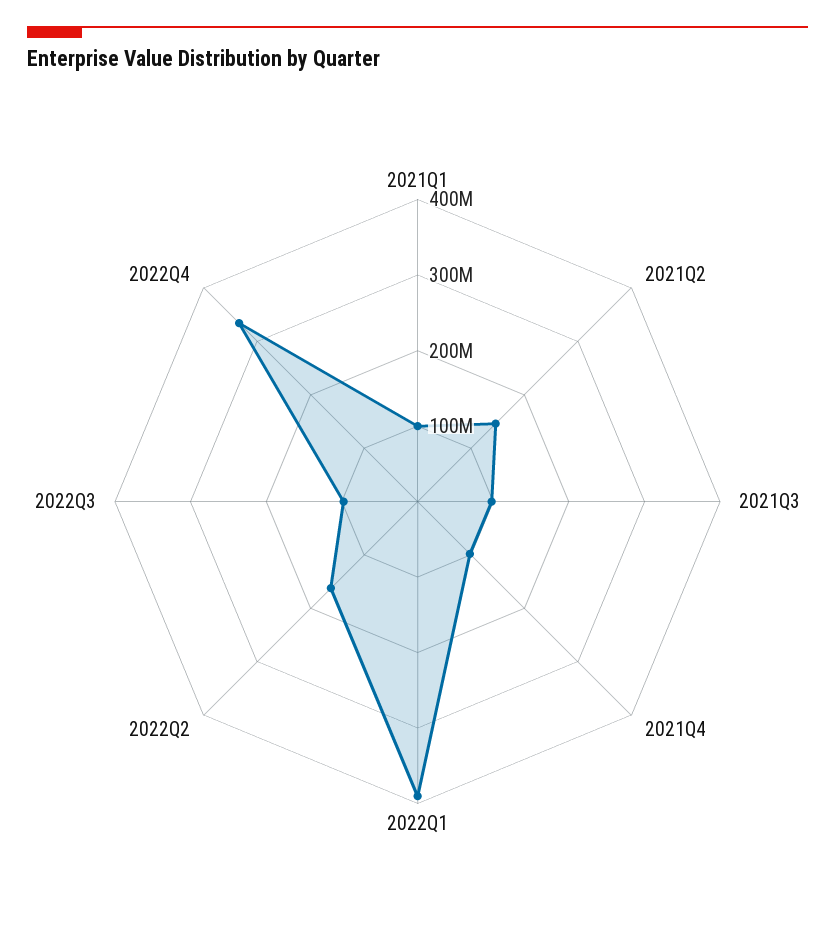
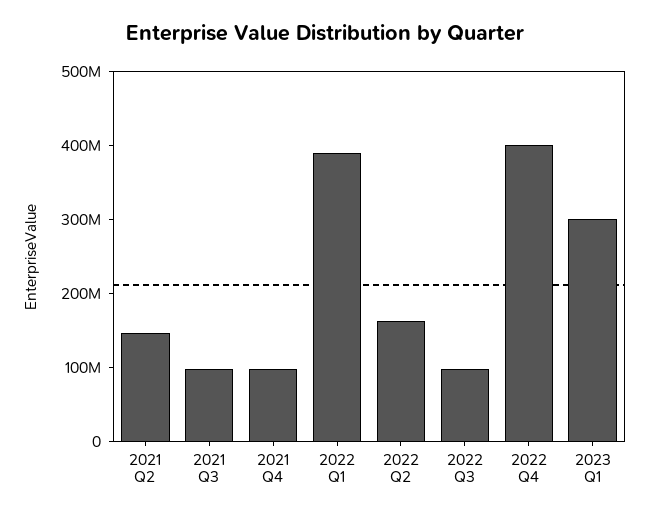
2021Q1: 100000000 -> none
2022Q4: 340000000 -> 400000000
2023 Q1: none -> 300000000

